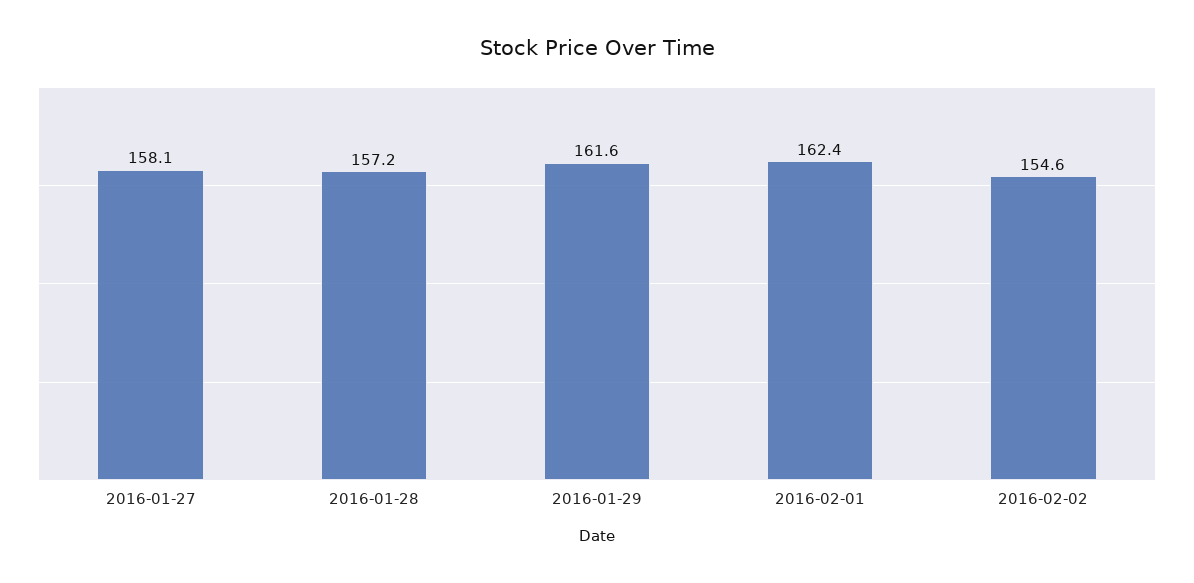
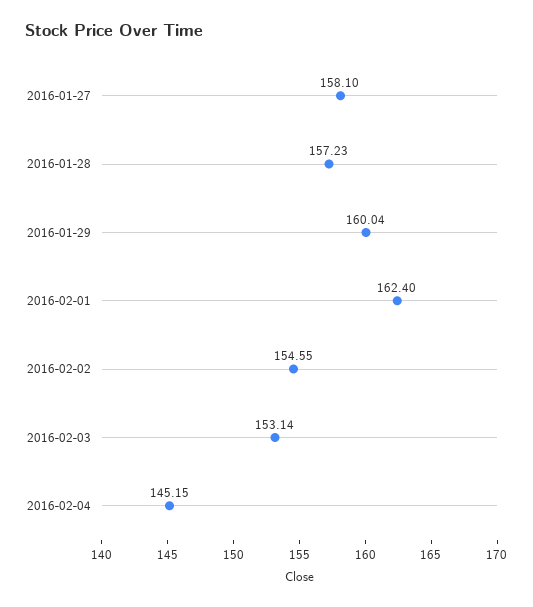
2016-01-29: 161.6 -> 160.04
2016-02-03: none -> 153.14
2016-02-04: none -> 145.15

